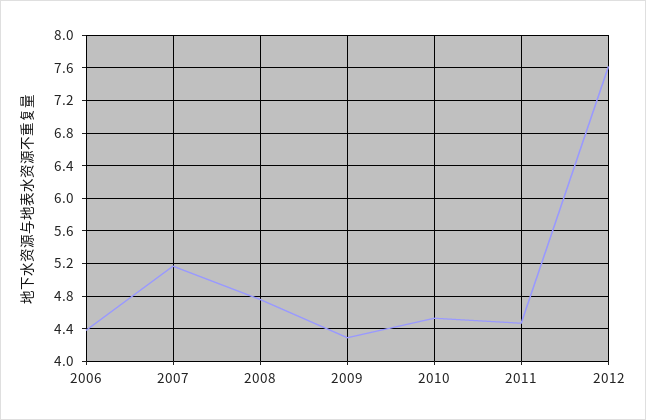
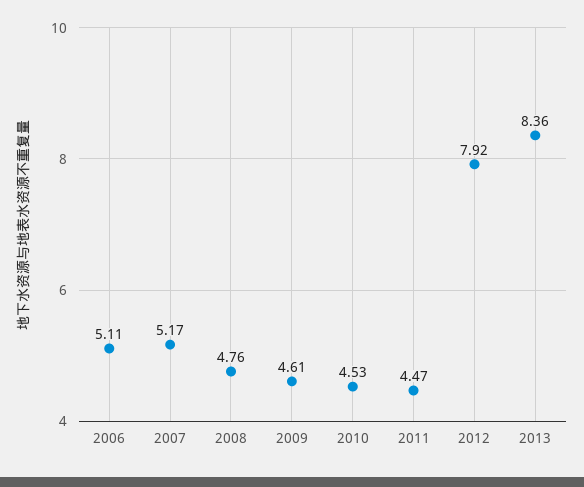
2006: 4.4 -> 5.11
2009: 4.3 -> 4.61
2012: 7.6 -> 7.92
2013: none -> 8.36

